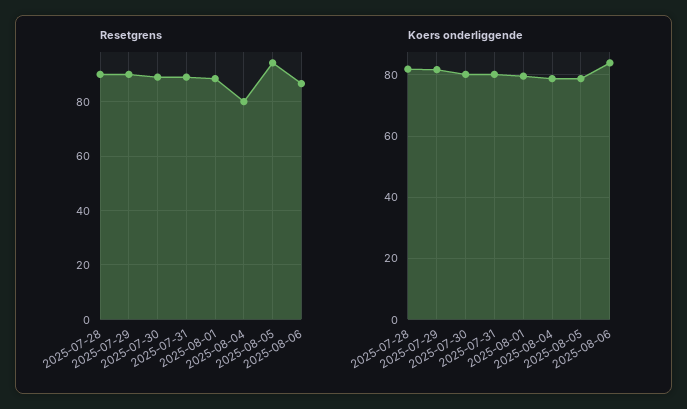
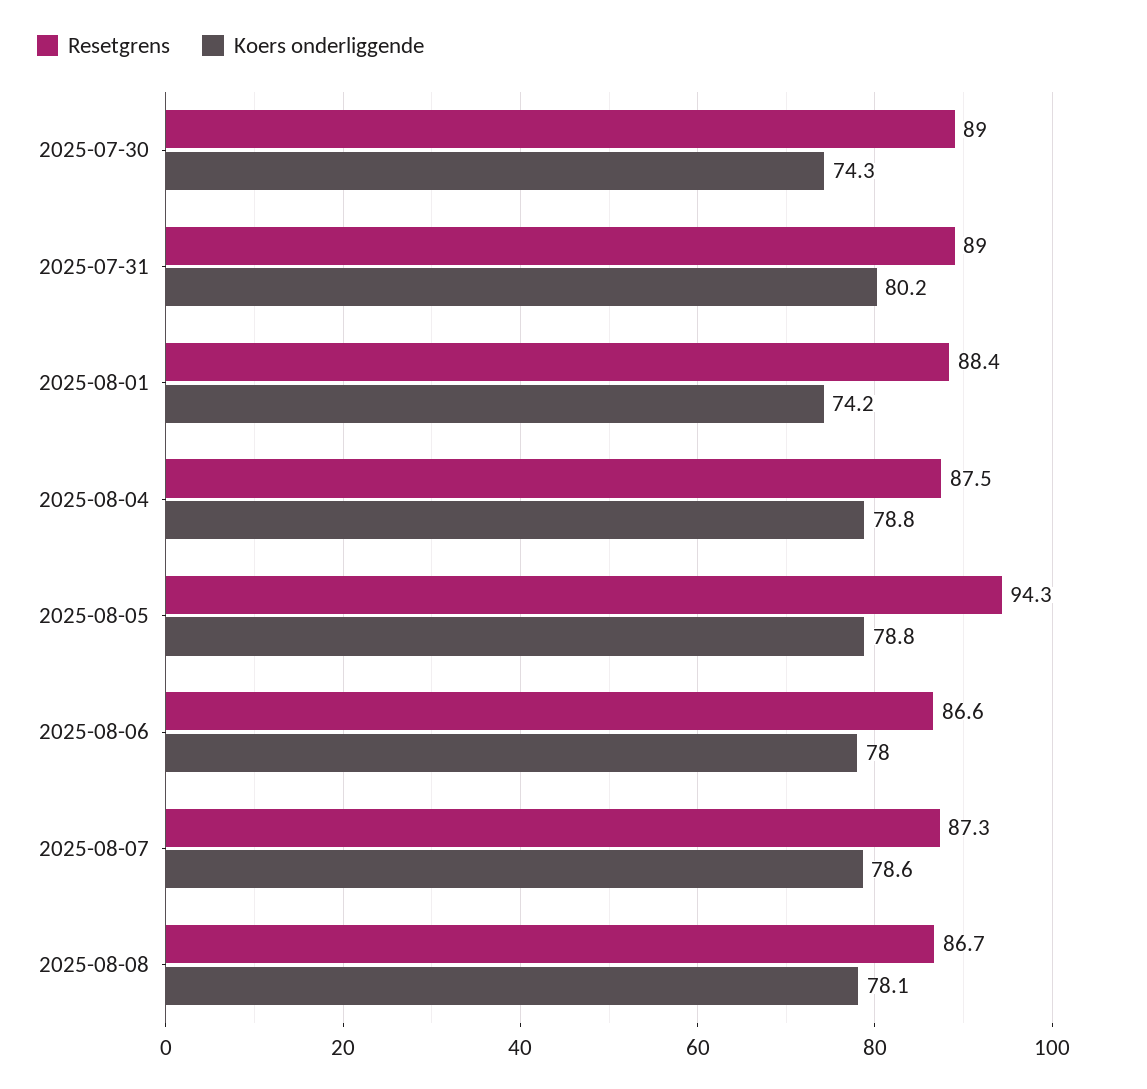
Resetgrens, 2025-07-28: 90 -> none
Resetgrens, 2025-07-29: 90 -> none
Resetgrens, 2025-08-04: 80 -> 87.5
Koers onderliggende, 2025-07-28: 82 -> none
Koers onderliggende, 2025-07-29: 82 -> none
Koers onderliggende, 2025-07-30: 80 -> 74.3
Koers onderliggende, 2025-08-01: 80 -> 74.2
Koers onderliggende, 2025-08-06: 84 -> 78
Resetgrens, 2025-08-07: none -> 87.3
Koers onderliggende, 2025-08-07: none -> 78.6
Resetgrens, 2025-08-08: none -> 86.7
Koers onderliggende, 2025-08-08: none -> 78.1

